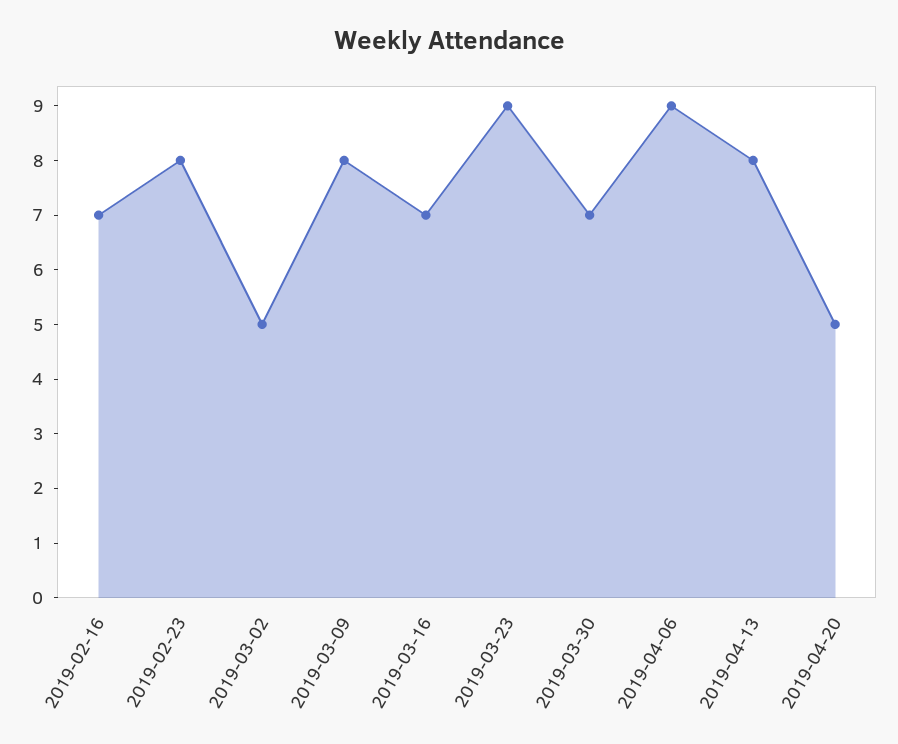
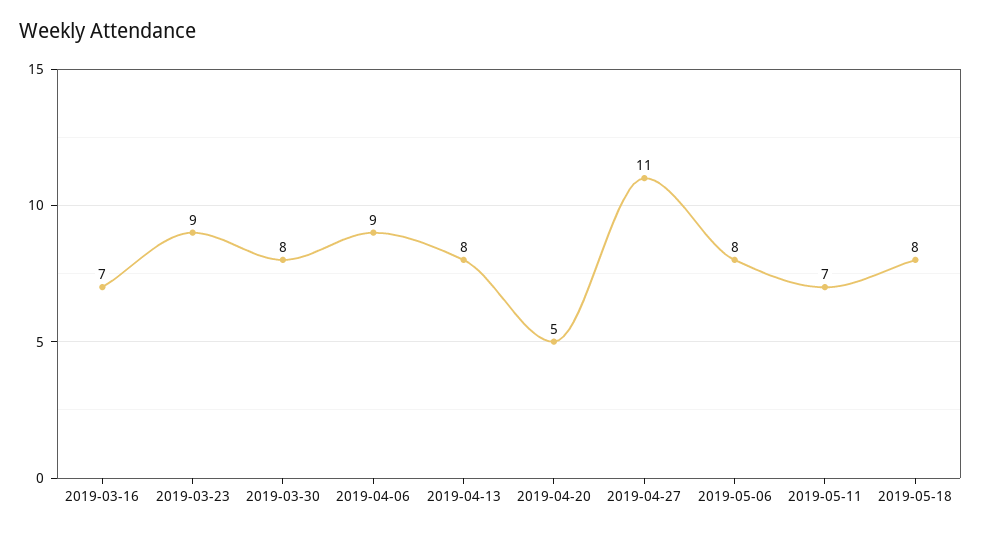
2019-02-16: 7 -> none
2019-02-23: 8 -> none
2019-03-02: 5 -> none
2019-03-09: 8 -> none
2019-03-30: 7 -> 8
2019-04-27: none -> 11
2019-05-06: none -> 8
2019-05-11: none -> 7
2019-05-18: none -> 8

